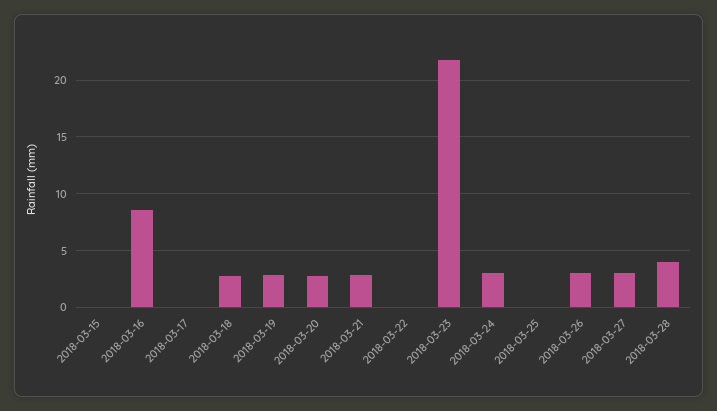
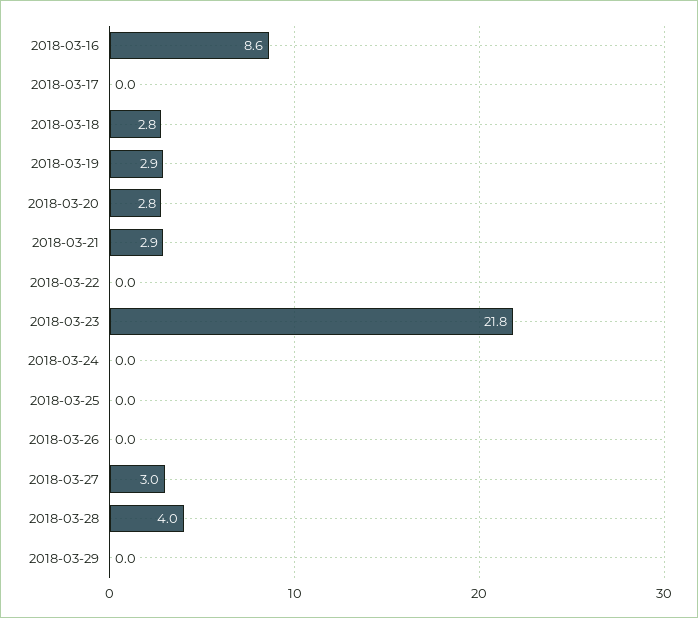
2018-03-15: 0 -> none
2018-03-24: 3 -> 0
2018-03-26: 3 -> 0
2018-03-29: none -> 0

